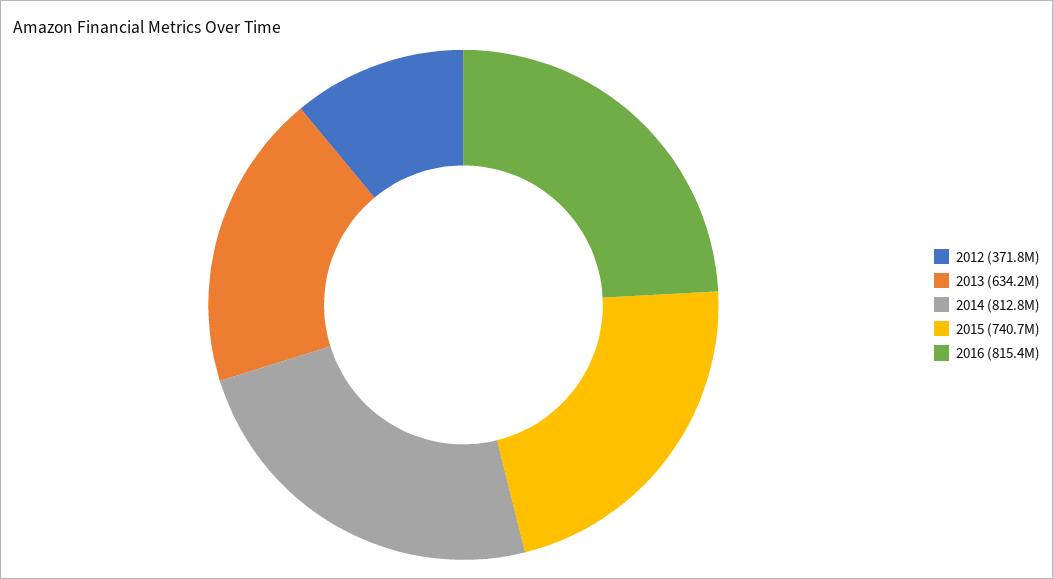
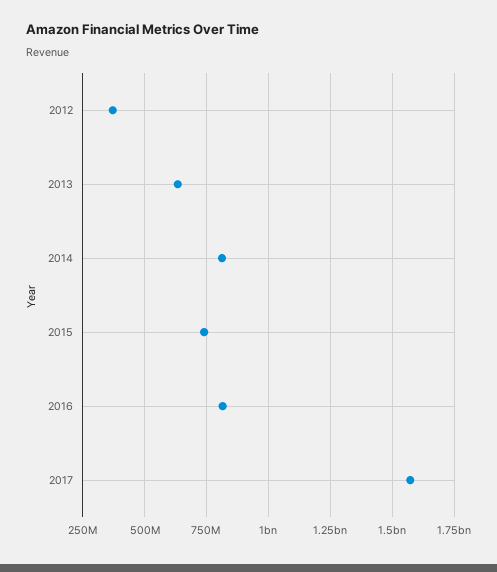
2017: none -> 1575000000

